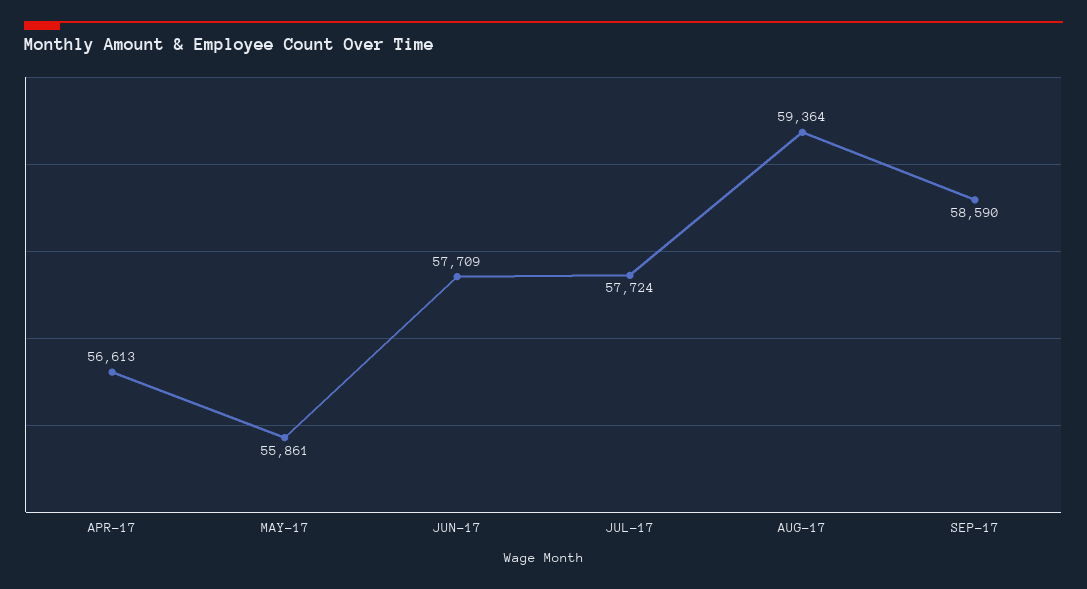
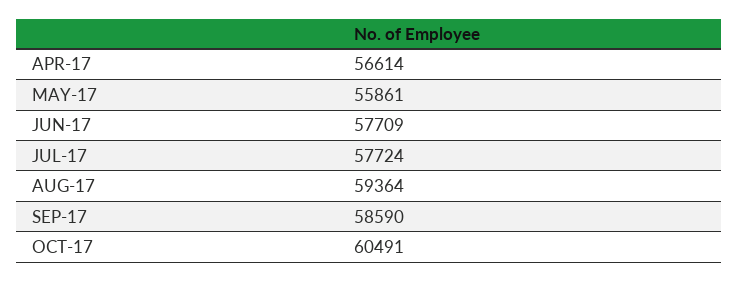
APR-17: 56613 -> 56614
OCT-17: none -> 60491

